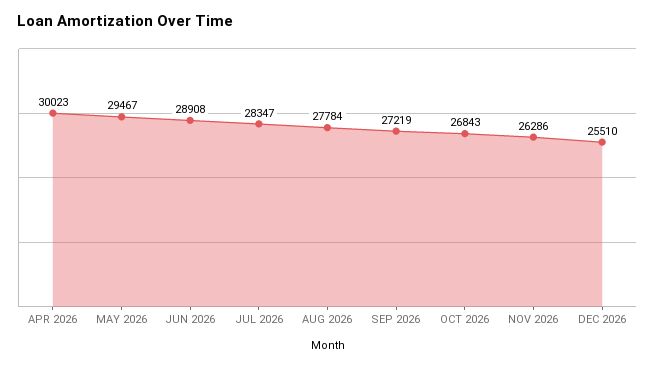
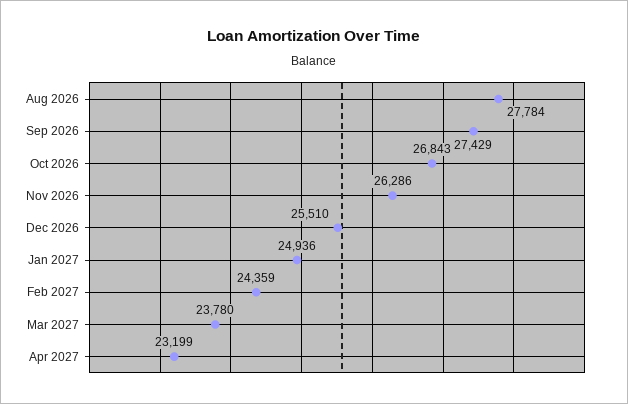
APR 2026: 30023 -> none
MAY 2026: 29467 -> none
JUN 2026: 28908 -> none
JUL 2026: 28347 -> none
SEP 2026: 27219 -> 27429
Jan 2027: none -> 24936
Feb 2027: none -> 24359
Mar 2027: none -> 23780
Apr 2027: none -> 23199

